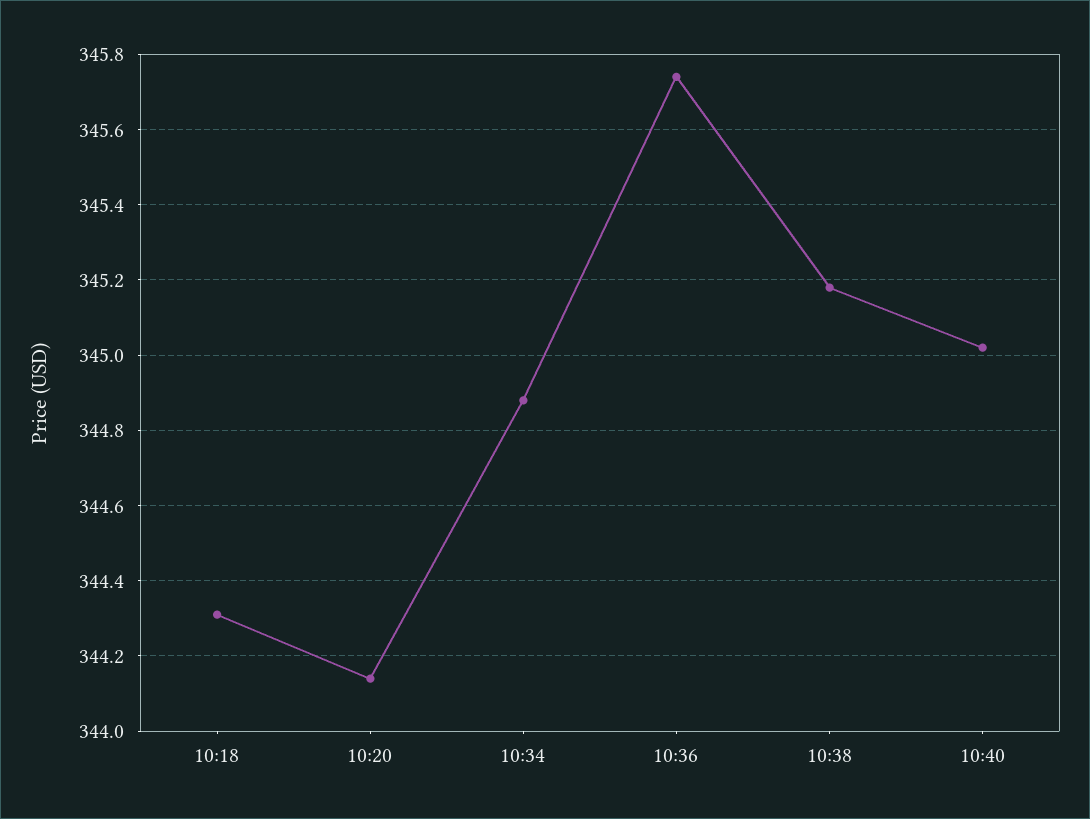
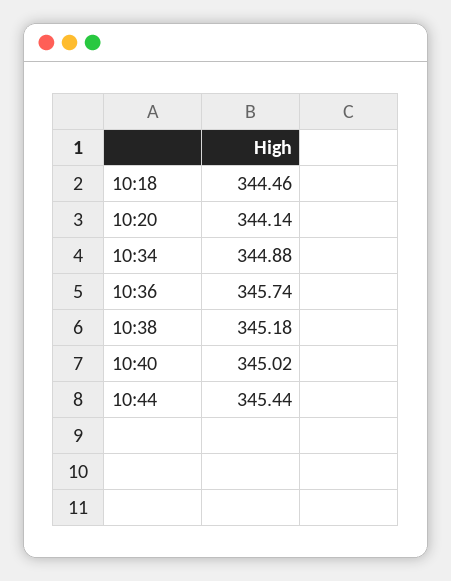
10:18: 344.3 -> 344.46
10:44: none -> 345.44

